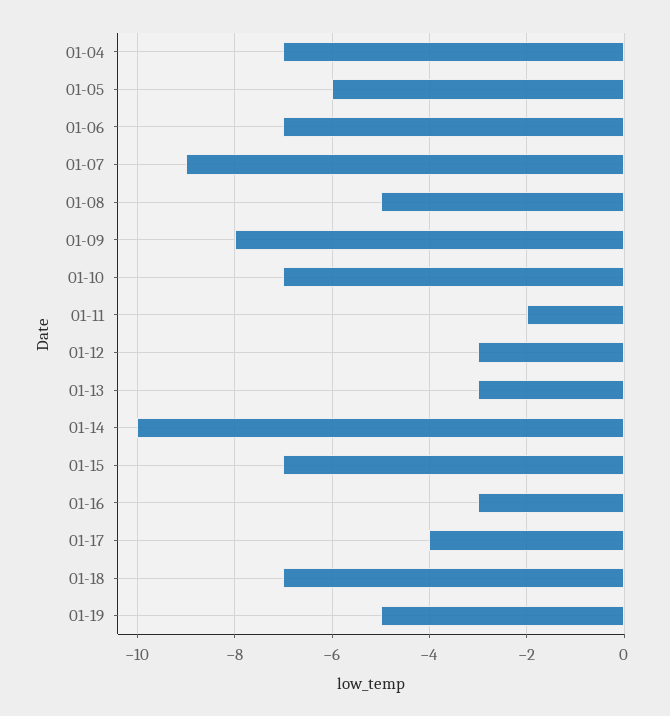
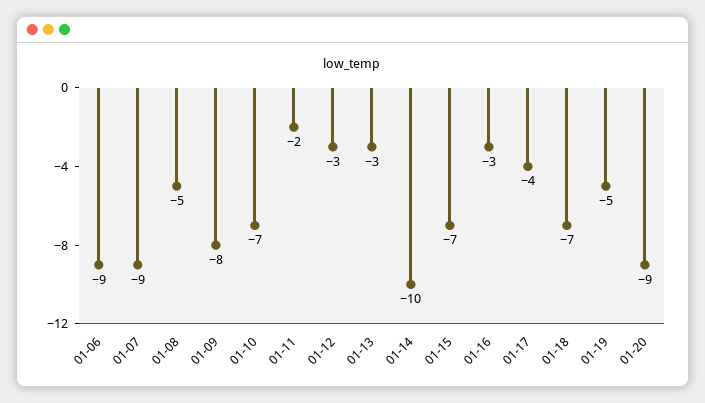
01-04: -7 -> none
01-05: -6 -> none
01-06: -7 -> -9
01-20: none -> -9

